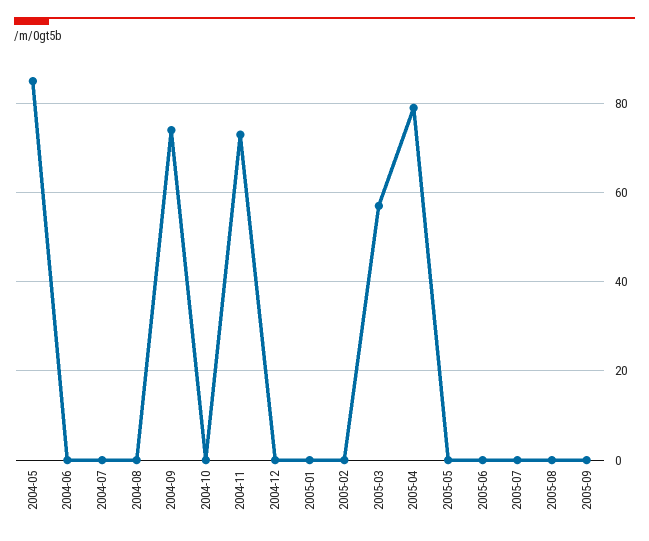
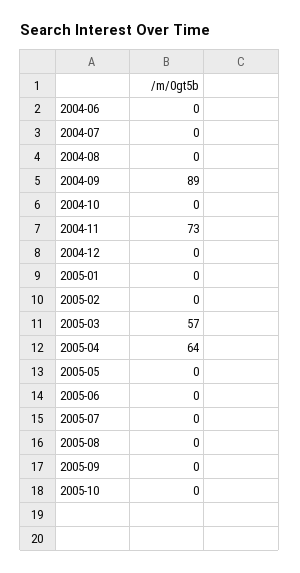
2004-05: 85 -> none
2004-09: 75 -> 89
2005-04: 80 -> 64
2005-10: none -> 0

